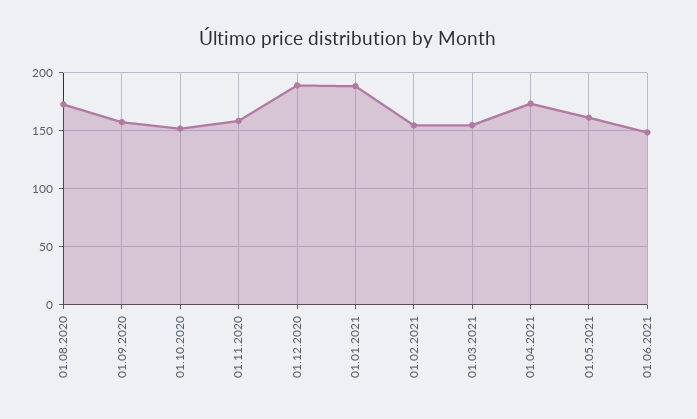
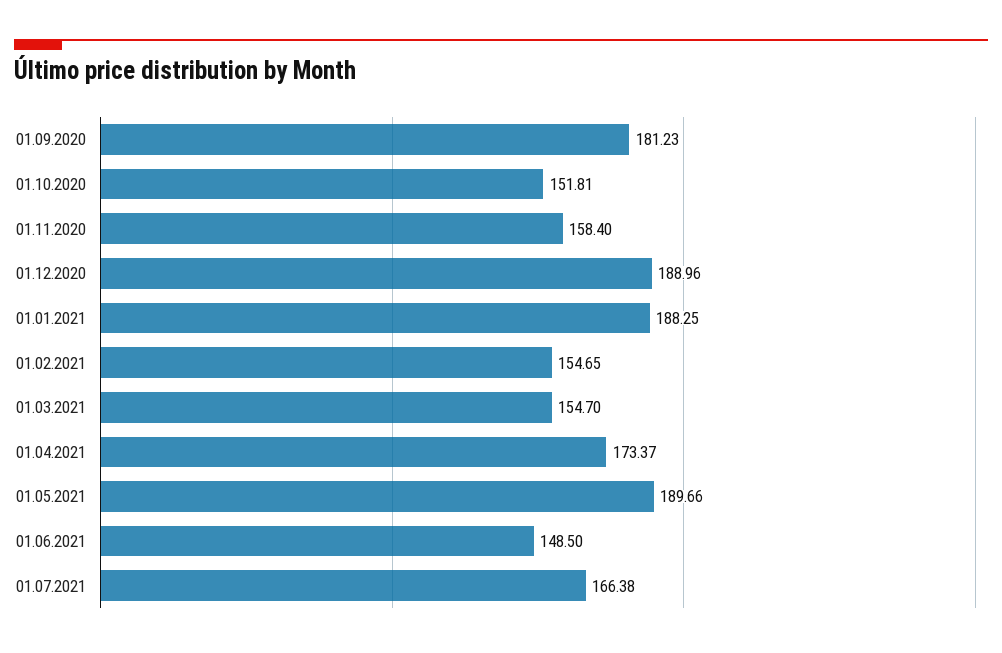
01.08.2020: 170 -> none
01.09.2020: 160 -> 181.23
01.05.2021: 160 -> 189.66
01.07.2021: none -> 166.38

